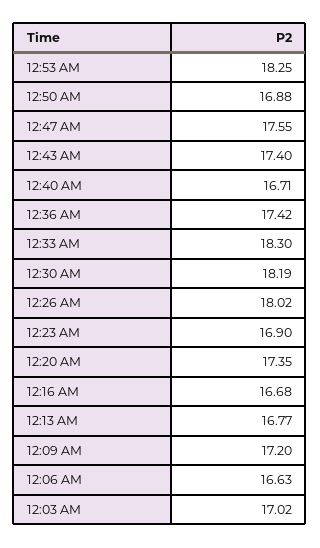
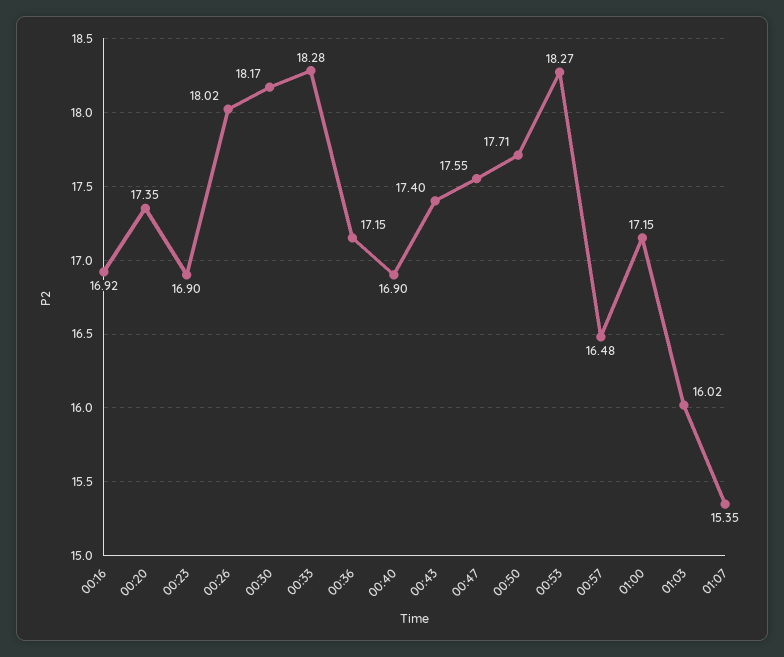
12:53 AM: 18.25 -> 18.27
12:50 AM: 16.88 -> 17.71
12:40 AM: 16.71 -> 16.9
12:36 AM: 17.42 -> 17.15
12:33 AM: 18.3 -> 18.28
12:30 AM: 18.19 -> 18.17
12:16 AM: 16.68 -> 16.92
12:13 AM: 16.77 -> none
12:09 AM: 17.2 -> none
12:06 AM: 16.63 -> none
12:03 AM: 17.02 -> none
00:57: none -> 16.48
01:00: none -> 17.15
01:03: none -> 16.02
01:07: none -> 15.35

